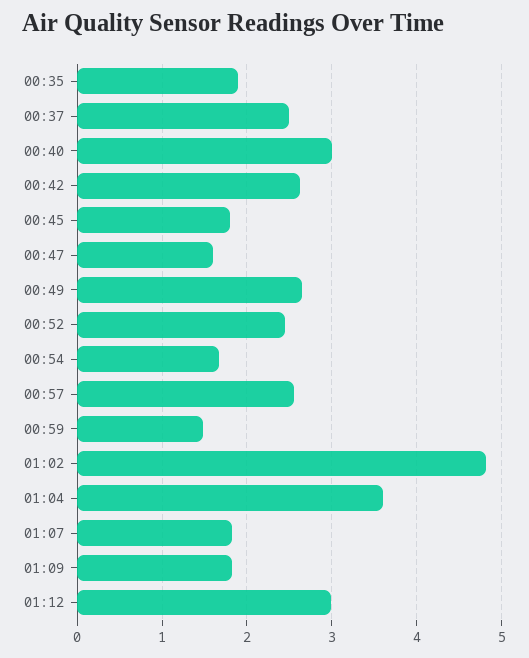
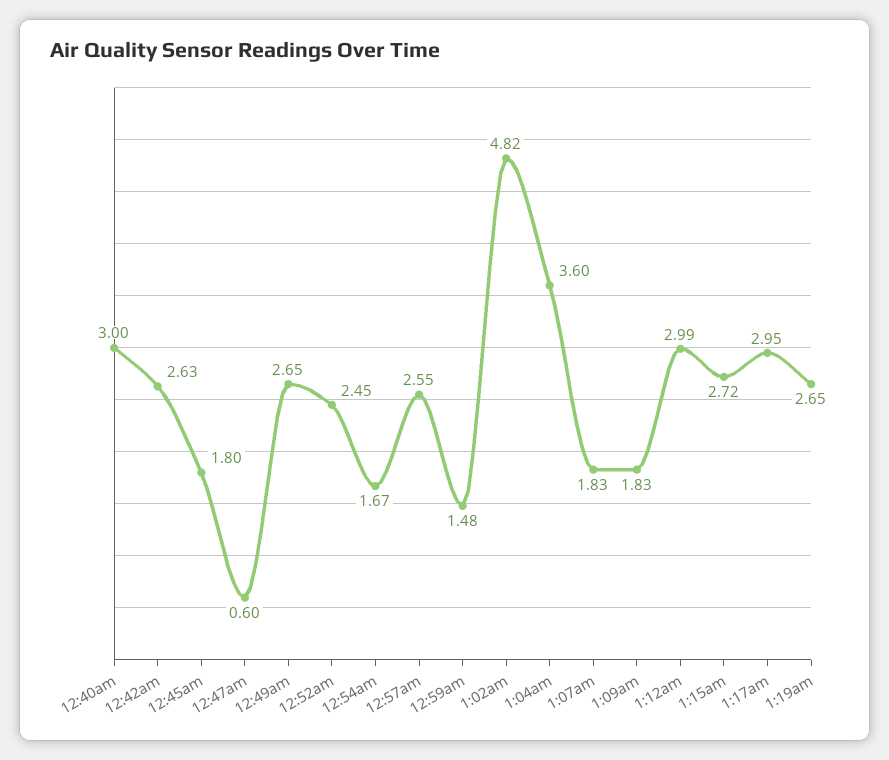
00:35: 1.9 -> none
00:37: 2.5 -> none
00:47: 1.6 -> 0.6
1:15am: none -> 2.72
1:17am: none -> 2.95
1:19am: none -> 2.65

